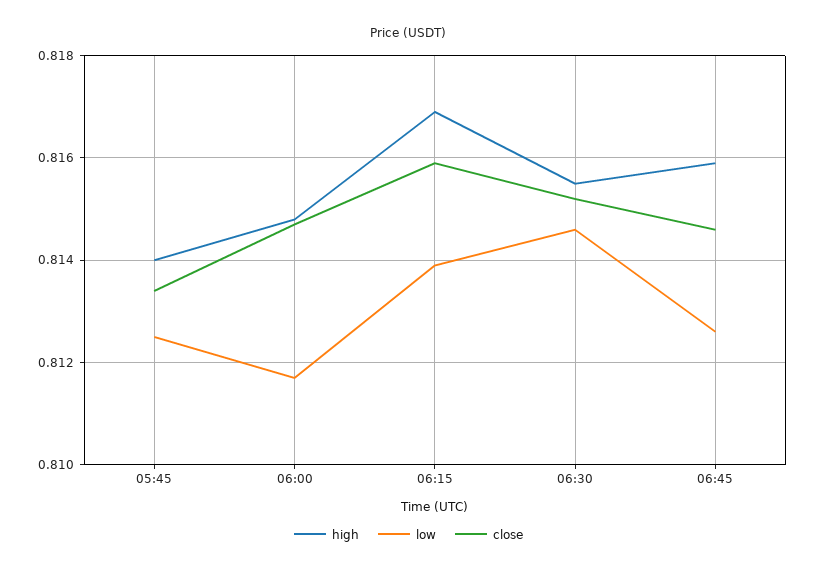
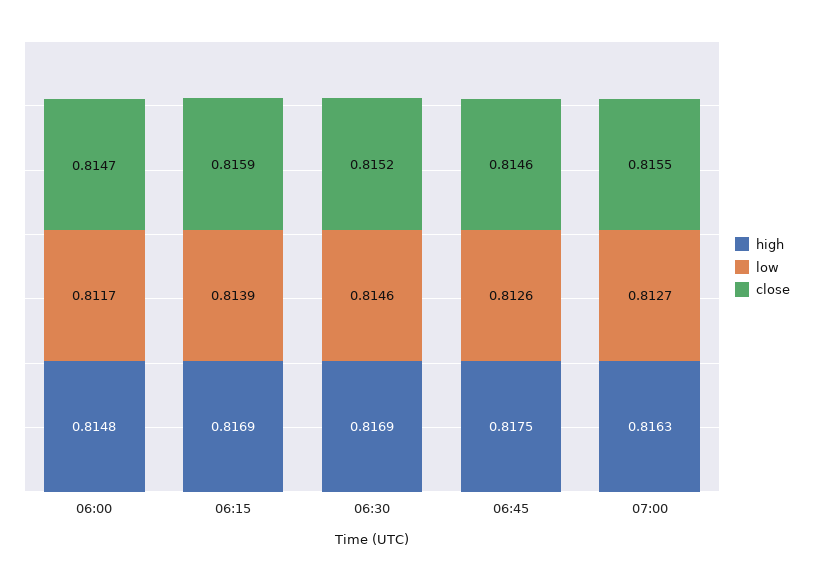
high, 05:45: 0.814 -> none
low, 05:45: 0.8125 -> none
close, 05:45: 0.8135 -> none
high, 06:30: 0.8155 -> 0.8169
high, 06:45: 0.816 -> 0.8175
high, 07:00: none -> 0.8163
low, 07:00: none -> 0.8127
close, 07:00: none -> 0.8155

